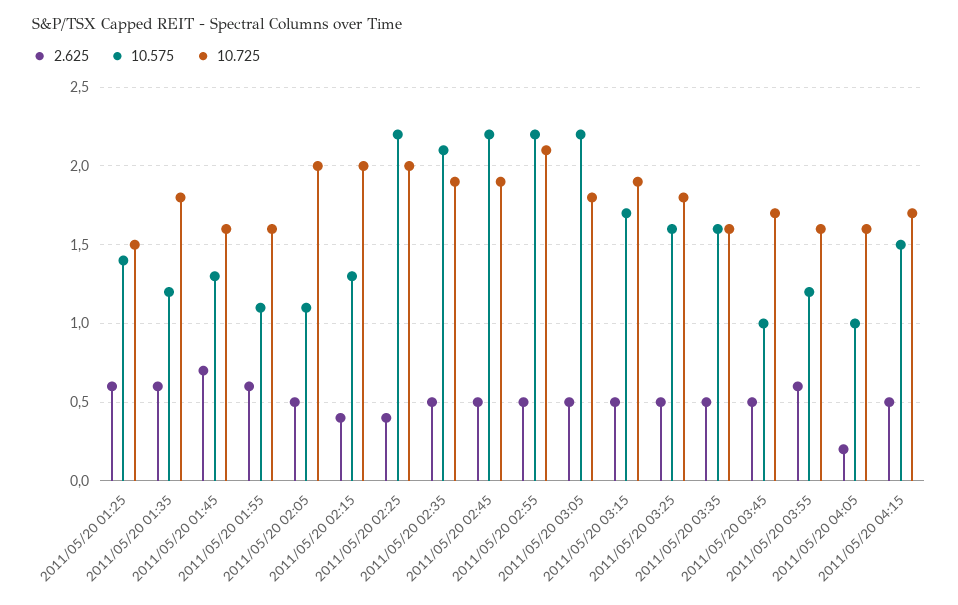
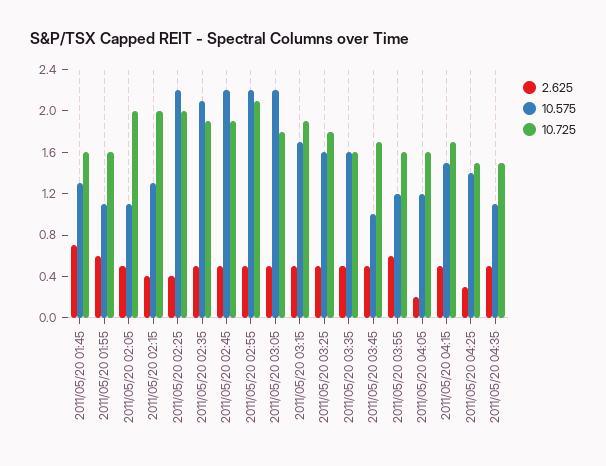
2.625, 2011/05/20 01:25: 0.6 -> none
10.575, 2011/05/20 01:25: 1.4 -> none
10.725, 2011/05/20 01:25: 1.5 -> none
2.625, 2011/05/20 01:35: 0.6 -> none
10.575, 2011/05/20 01:35: 1.2 -> none
10.725, 2011/05/20 01:35: 1.8 -> none
10.575, 2011/05/20 04:05: 1 -> 1.2
2.625, 2011/05/20 04:25: none -> 0.3
10.575, 2011/05/20 04:25: none -> 1.4
10.725, 2011/05/20 04:25: none -> 1.5
2.625, 2011/05/20 04:35: none -> 0.5
10.575, 2011/05/20 04:35: none -> 1.1
10.725, 2011/05/20 04:35: none -> 1.5

